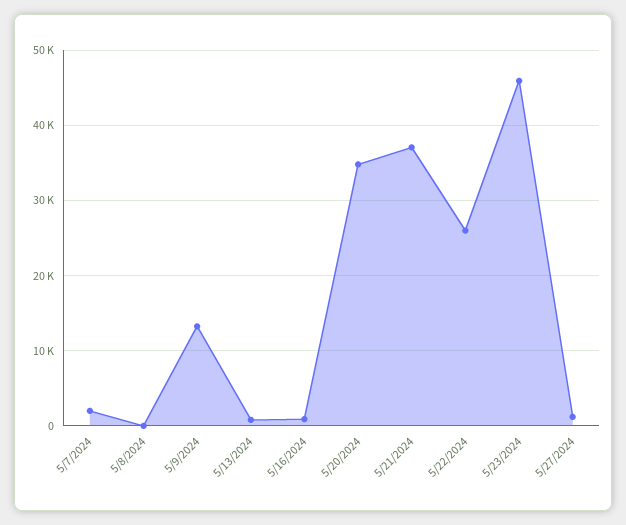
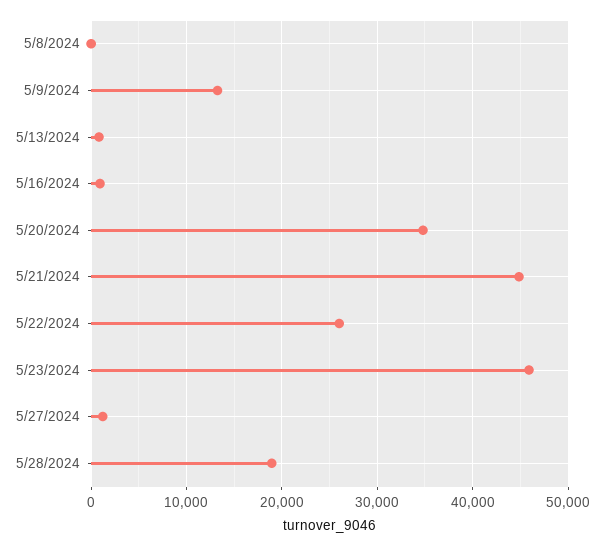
5/7/2024: 2000 -> none
5/21/2024: 37000 -> 45000
5/28/2024: none -> 19000

